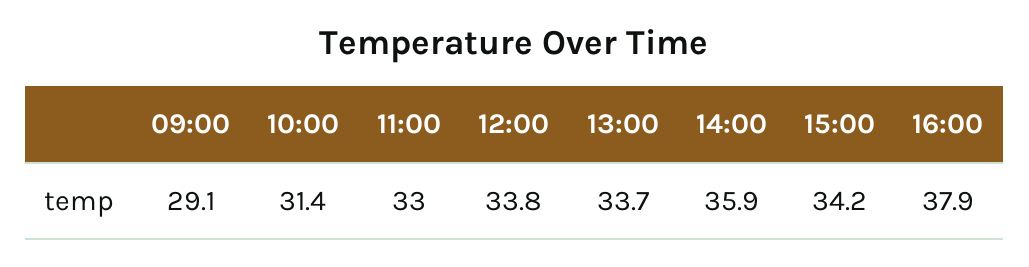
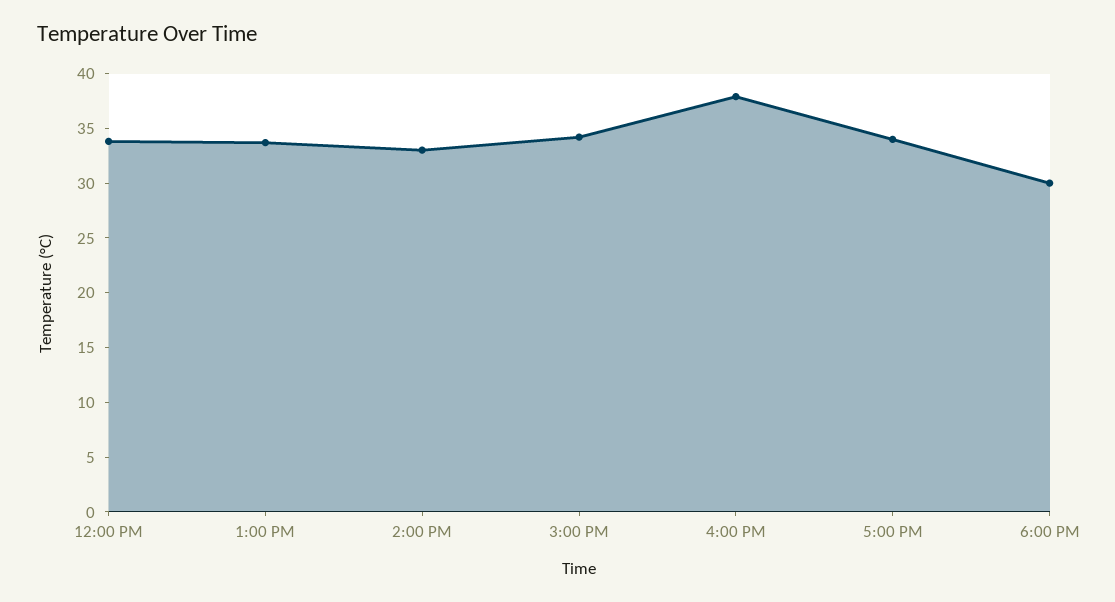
09:00: 29.1 -> none
10:00: 31.4 -> none
11:00: 33 -> none
14:00: 35.9 -> 33
5:00 PM: none -> 34
6:00 PM: none -> 30

